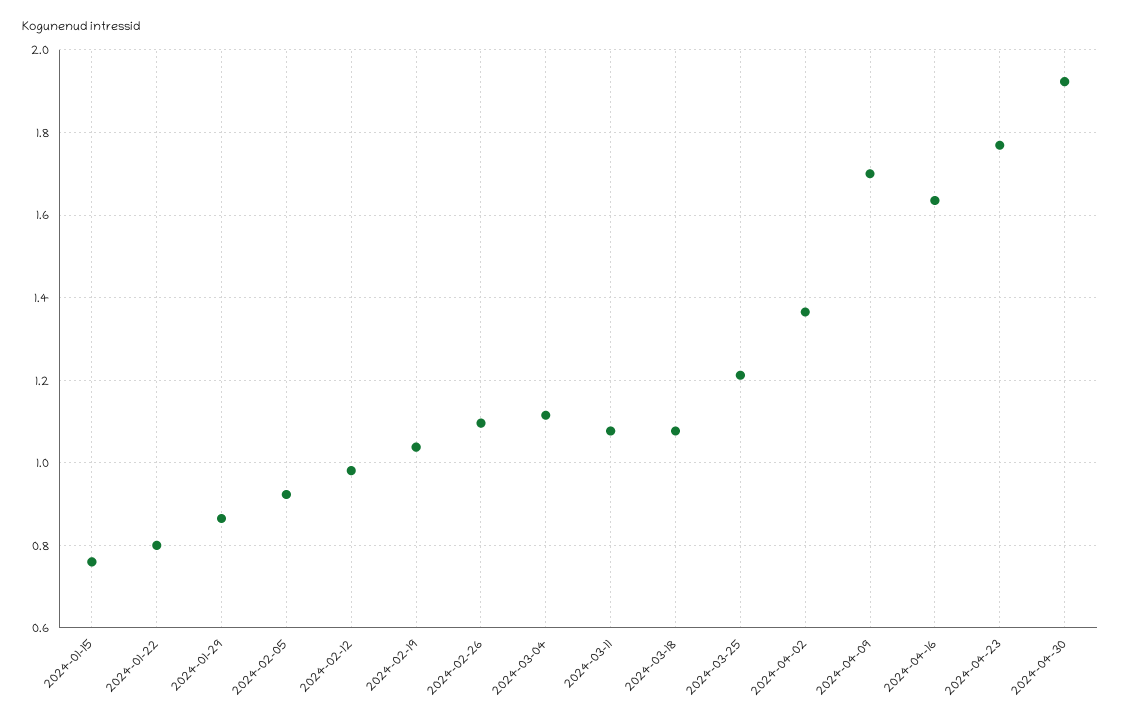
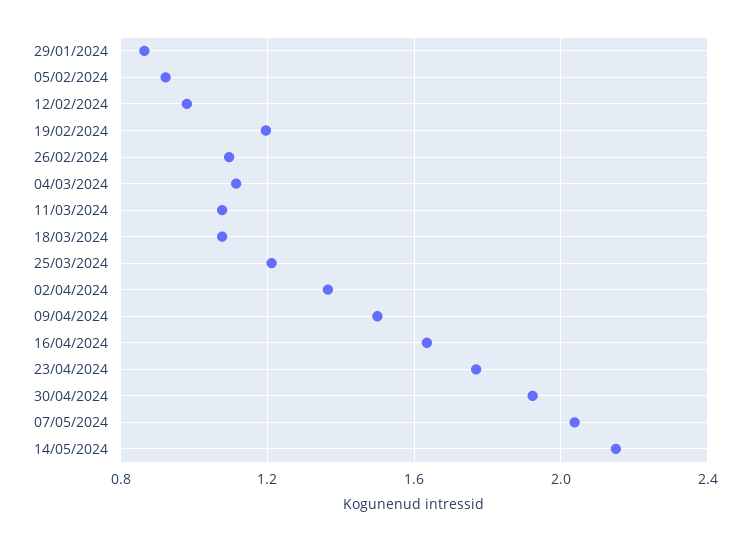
2024-01-15: 0.76 -> none
2024-01-22: 0.8 -> none
2024-02-19: 1.04 -> 1.2
2024-04-09: 1.7 -> 1.5
07/05/2024: none -> 2.05
14/05/2024: none -> 2.15

